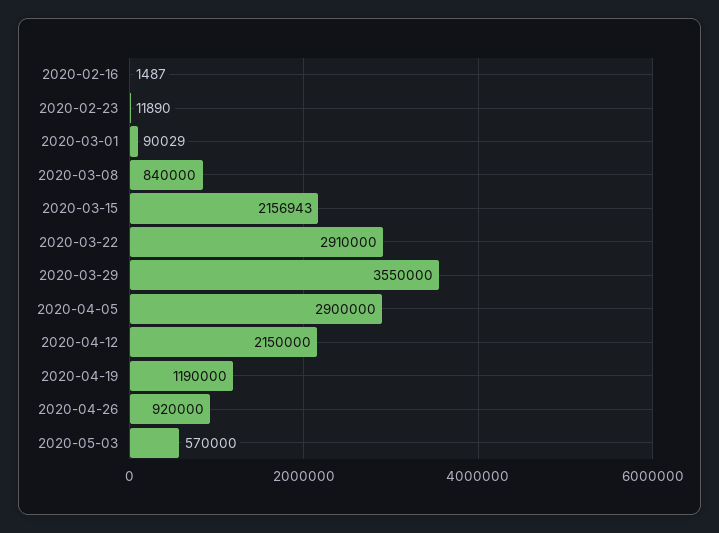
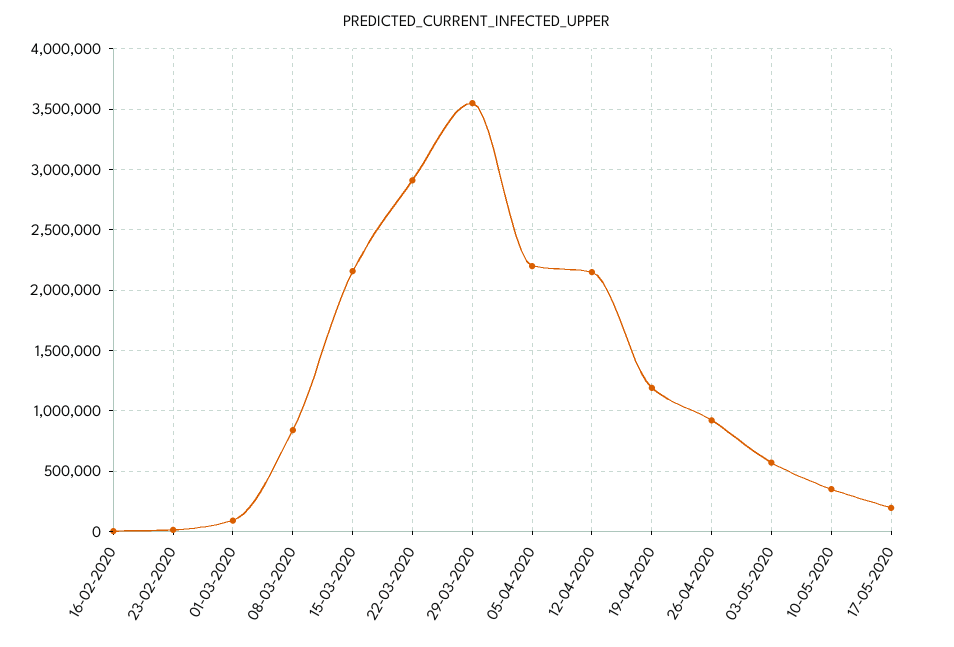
2020-04-05: 2900000 -> 2200000
10-05-2020: none -> 350000
17-05-2020: none -> 200000

